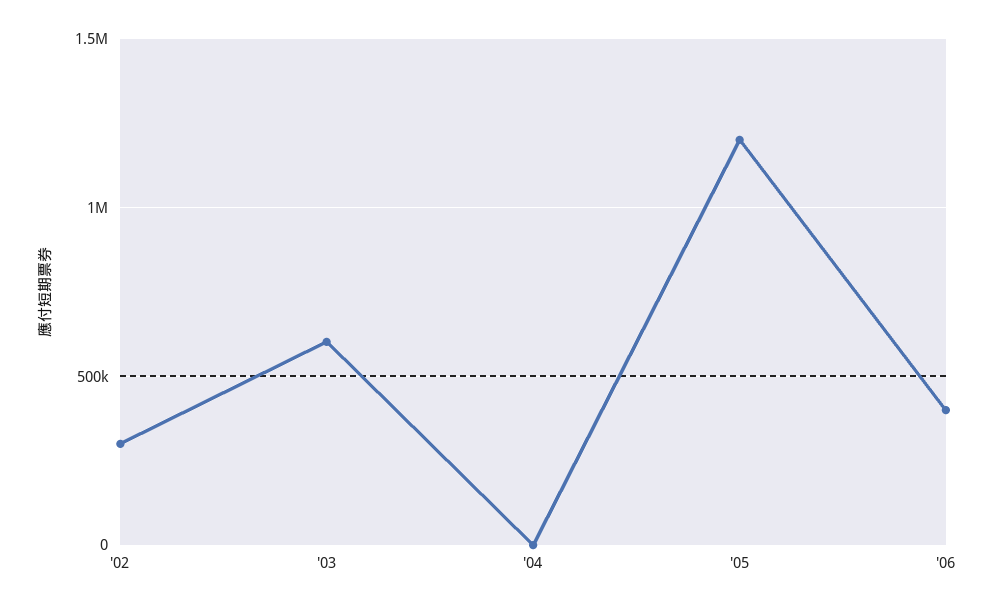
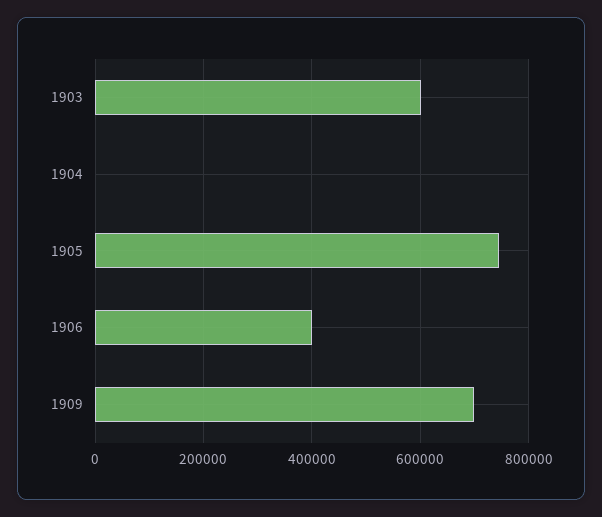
'02: 300000 -> none
'05: 1200000 -> 740000
1909: none -> 700000

